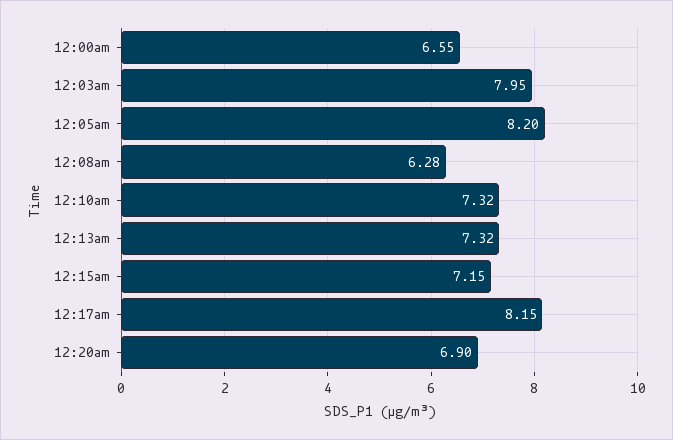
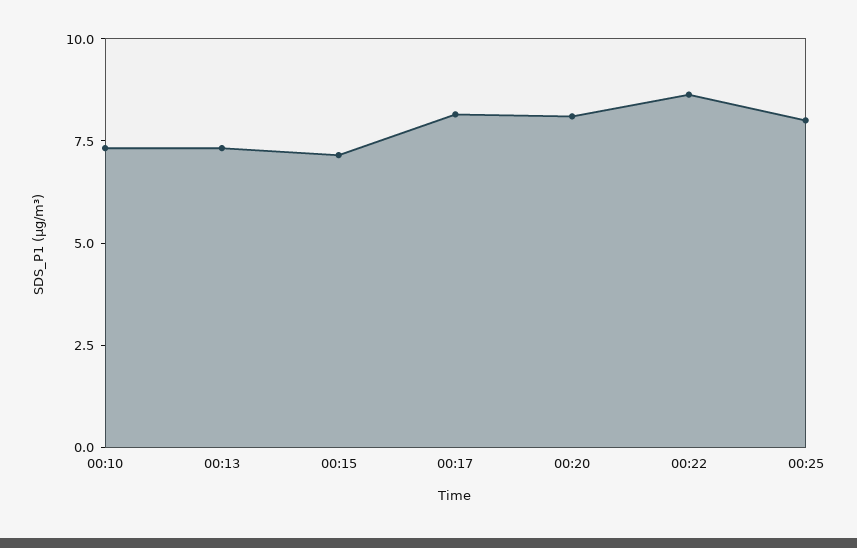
12:00am: 6.55 -> none
12:03am: 7.95 -> none
12:05am: 8.2 -> none
12:08am: 6.28 -> none
12:20am: 6.9 -> 8
00:22: none -> 8.5
00:25: none -> 8

